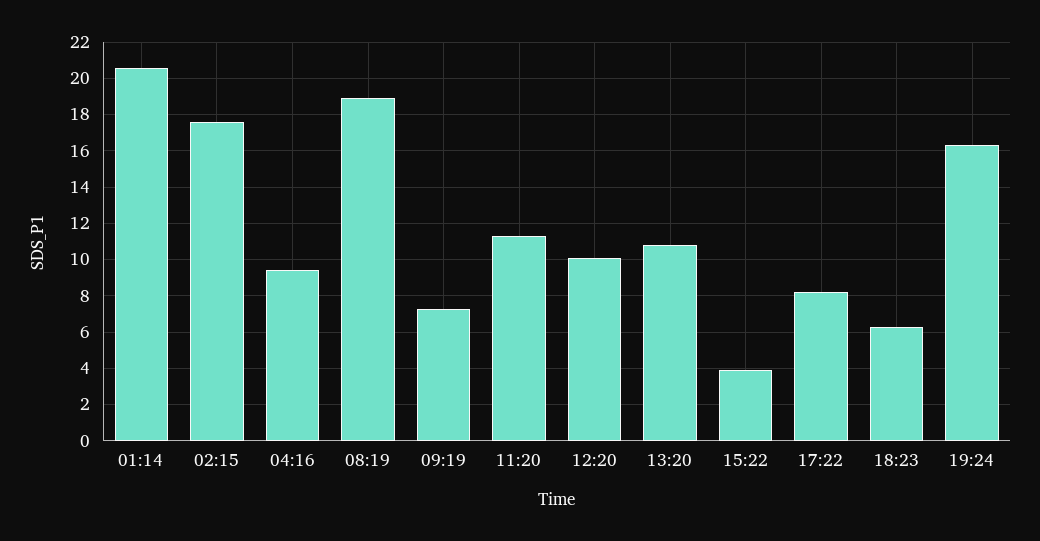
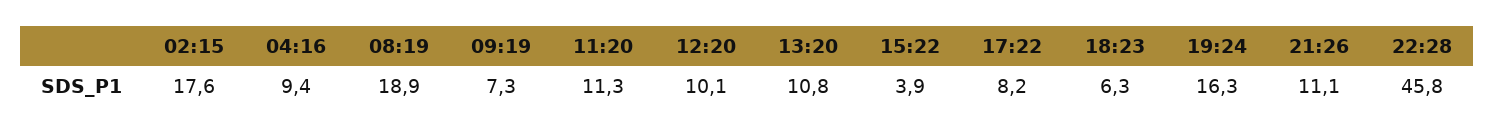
01:14: 20.5 -> none
21:26: none -> 11.1
22:28: none -> 45.8

